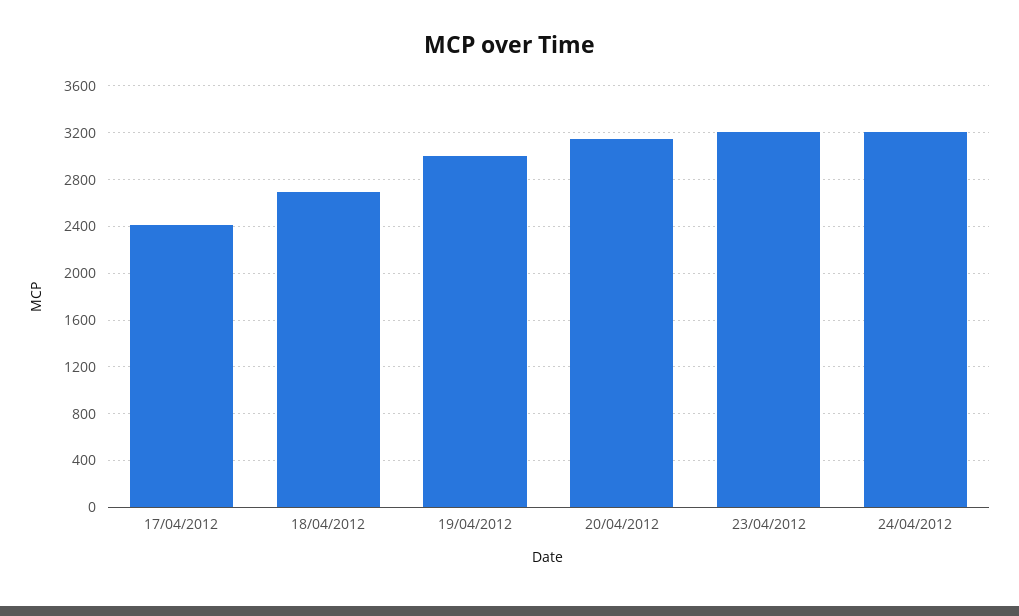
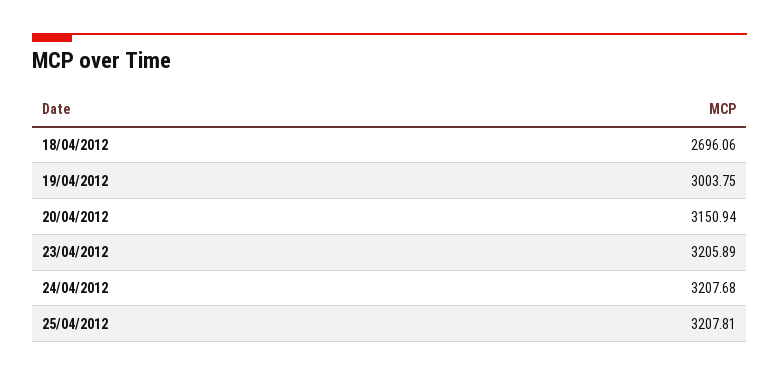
17/04/2012: 2400 -> none
25/04/2012: none -> 3207.81

